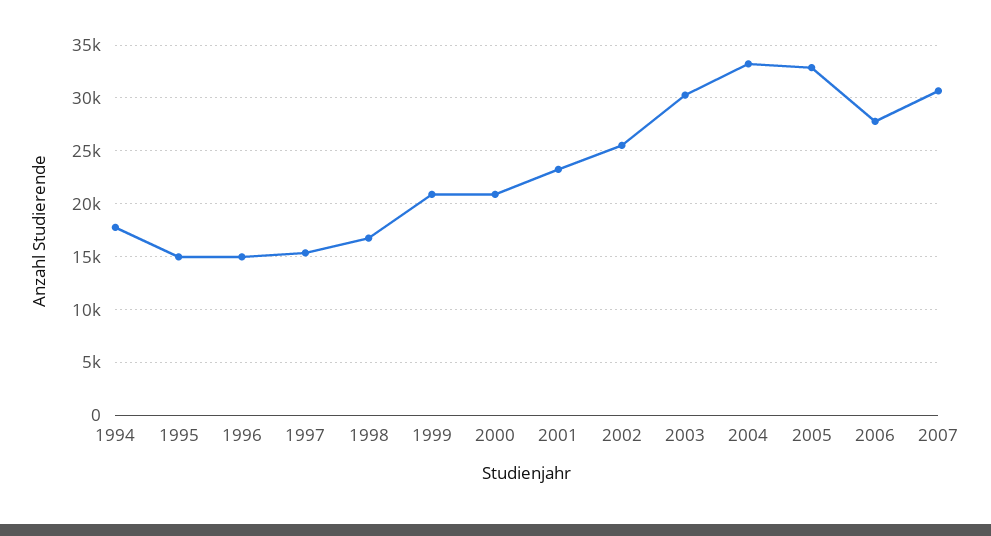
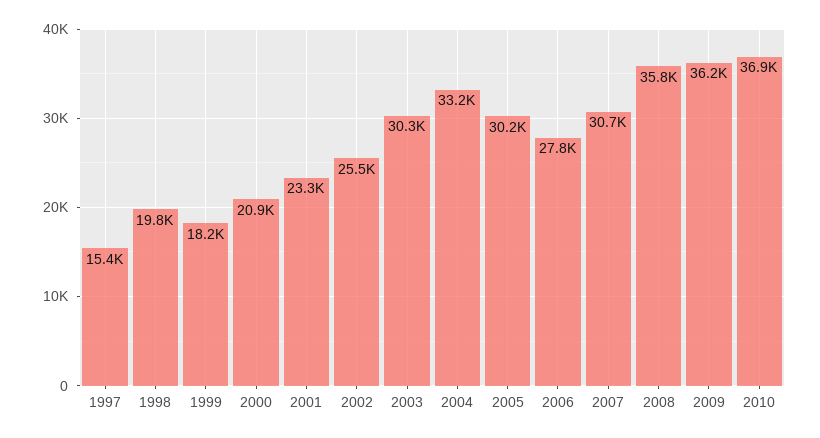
1994: 18000 -> none
1995: 15000 -> none
1996: 15000 -> none
1998: 17000 -> 19800
1999: 21000 -> 18200
2005: 33000 -> 30200
2008: none -> 35800
2009: none -> 36200
2010: none -> 36900

